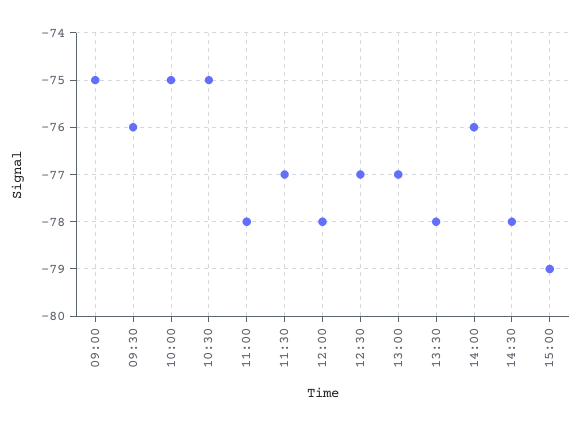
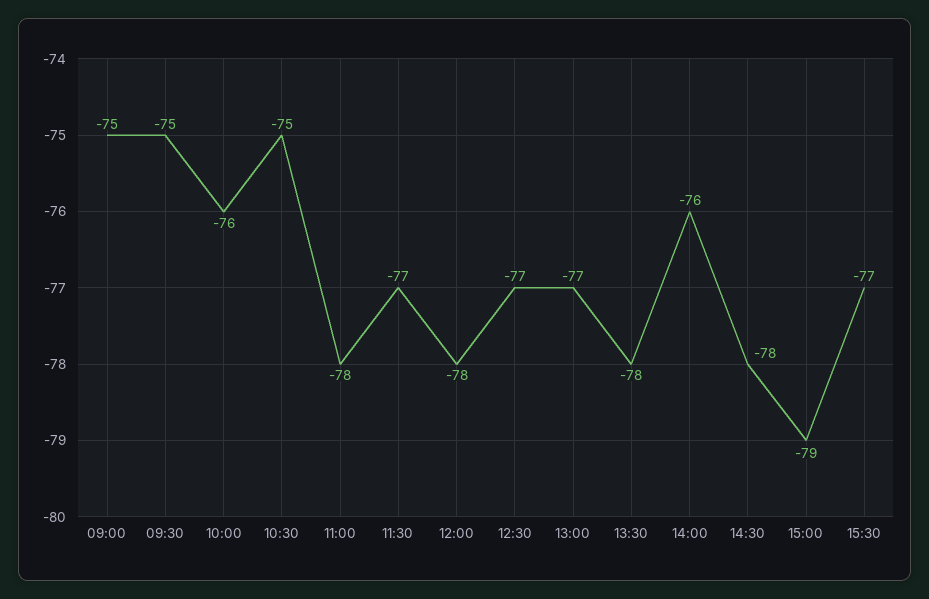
09:30: -76 -> -75
10:00: -75 -> -76
15:30: none -> -77

